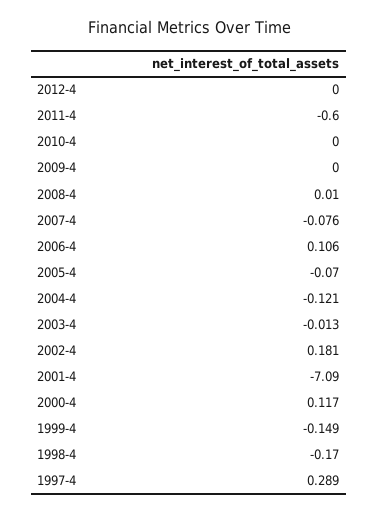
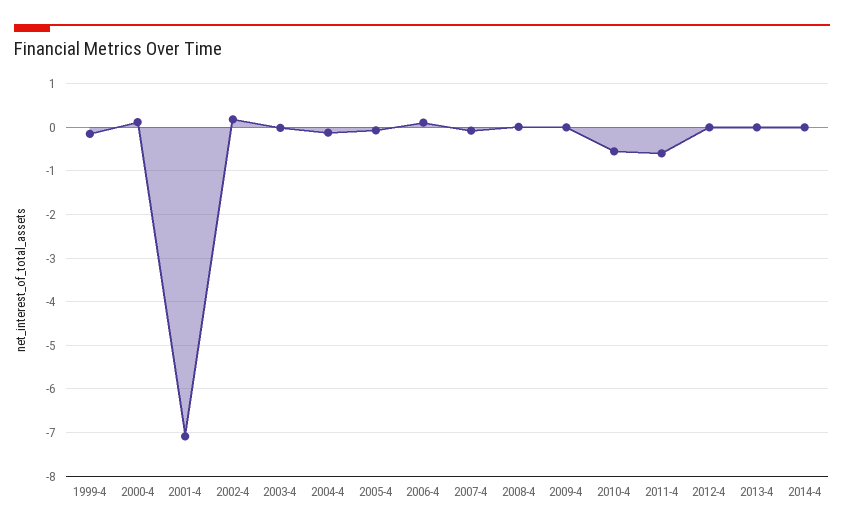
2010-4: 0 -> -0.6
1998-4: -0.17 -> none
1997-4: 0.289 -> none
2013-4: none -> 0
2014-4: none -> 0

